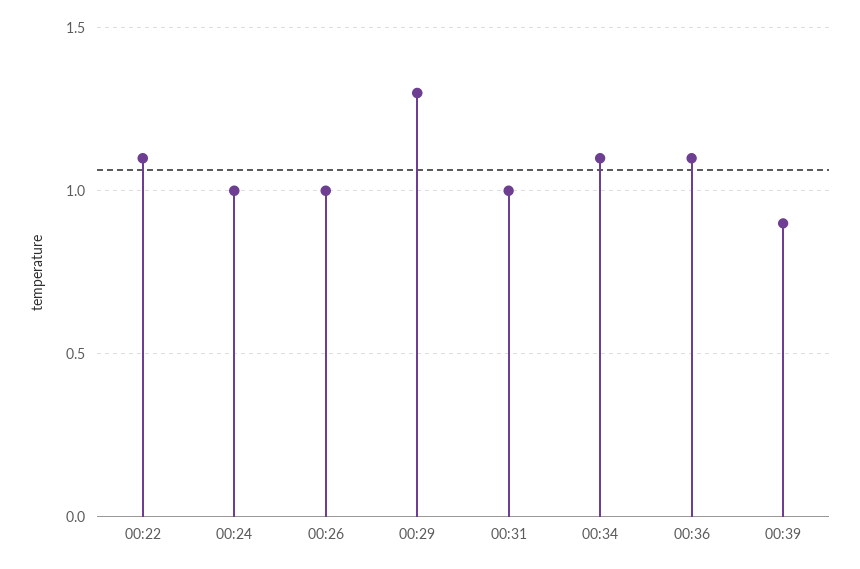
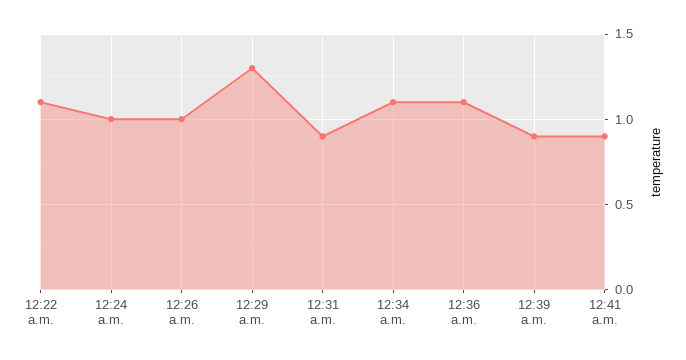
00:31: 1 -> 0.9
12:41 a.m.: none -> 0.9

